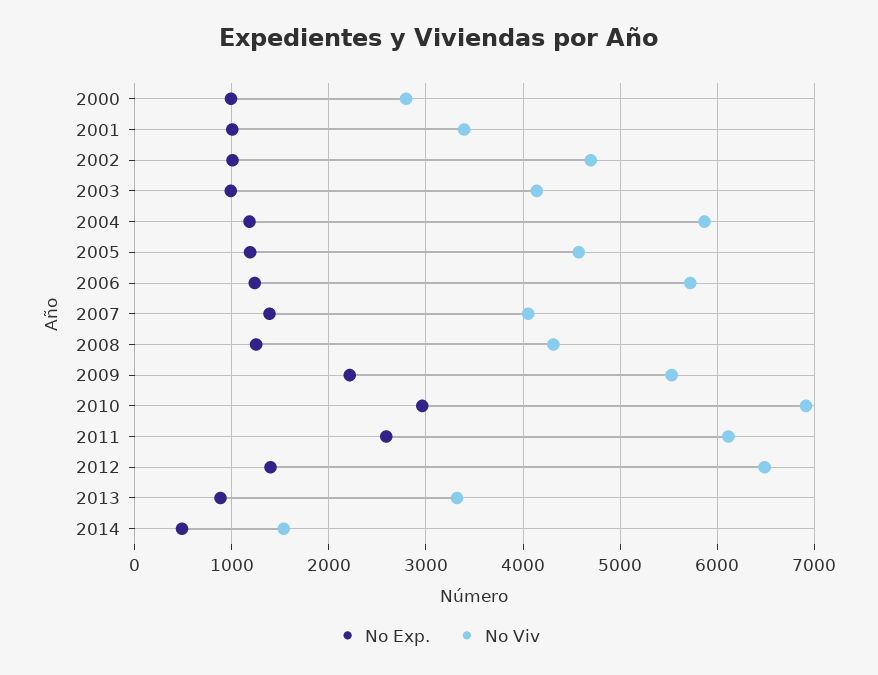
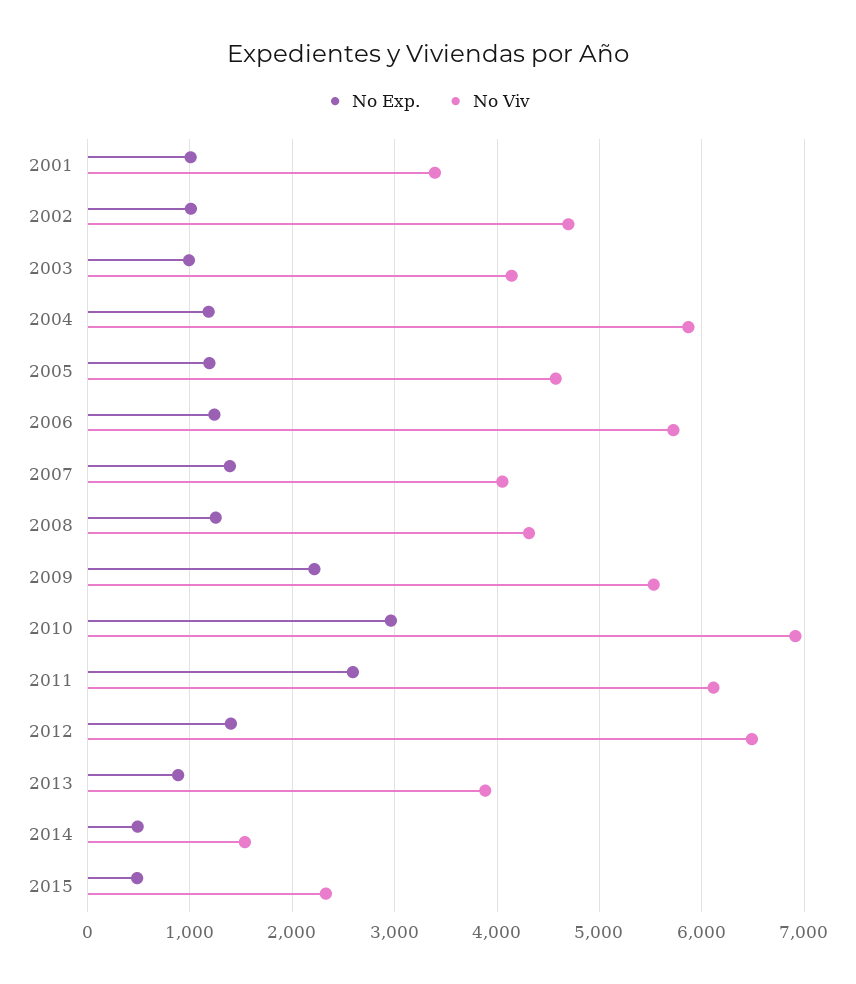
No Exp., 2000: 1000 -> none
No Viv, 2000: 2800 -> none
No Viv, 2013: 3300 -> 3900
No Exp., 2015: none -> 500
No Viv, 2015: none -> 2300

